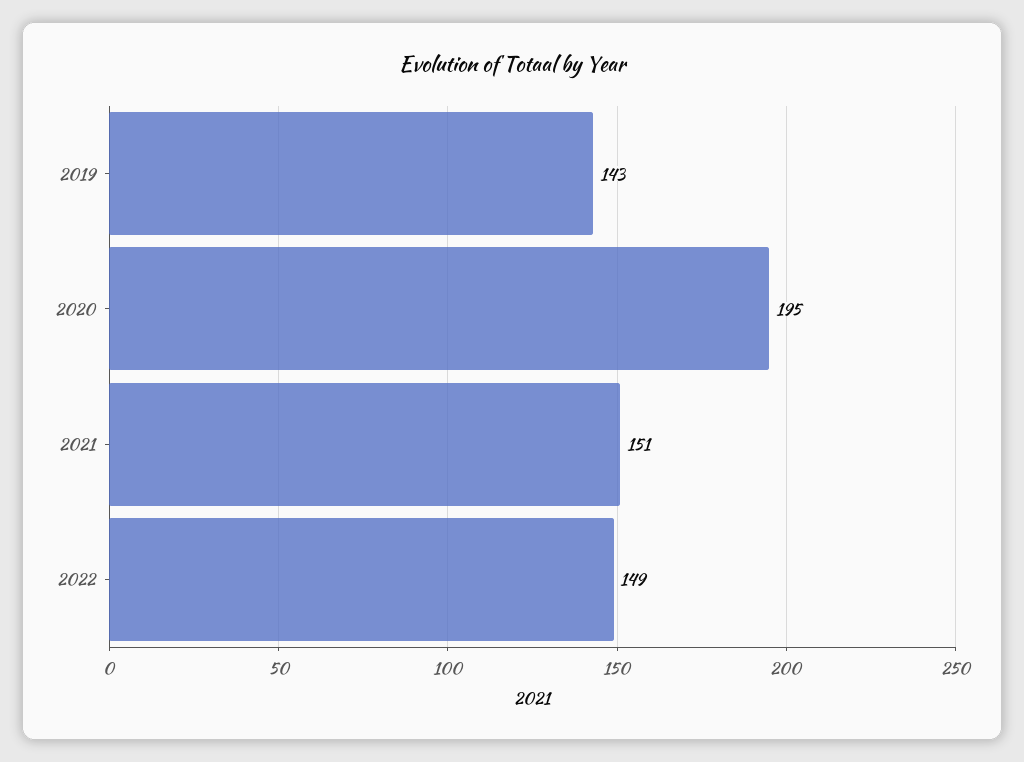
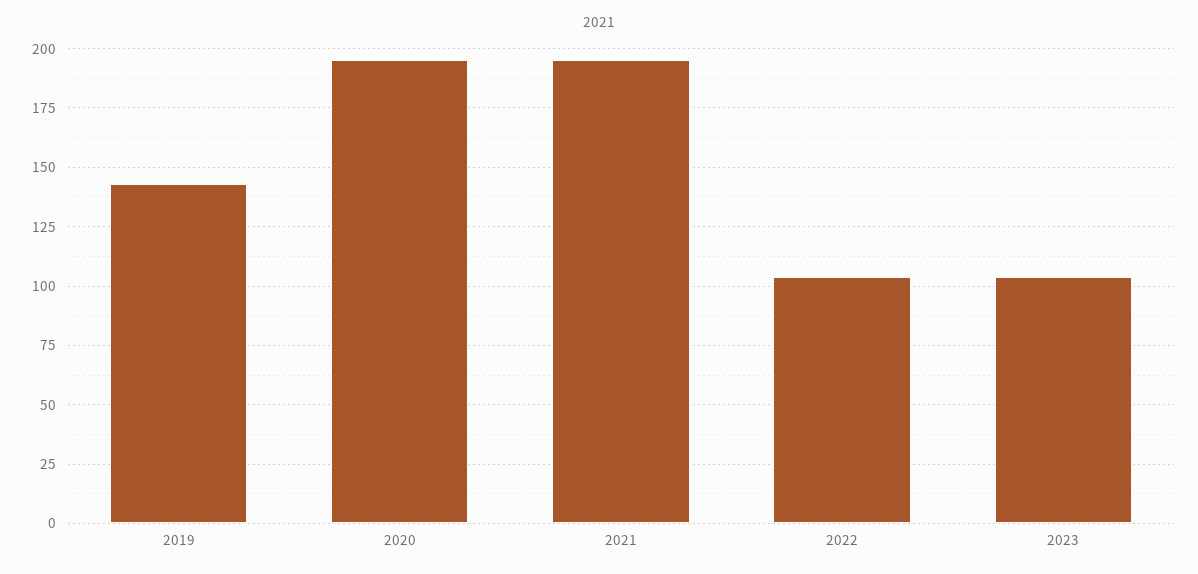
2021: 151 -> 195
2022: 149 -> 105
2023: none -> 105

